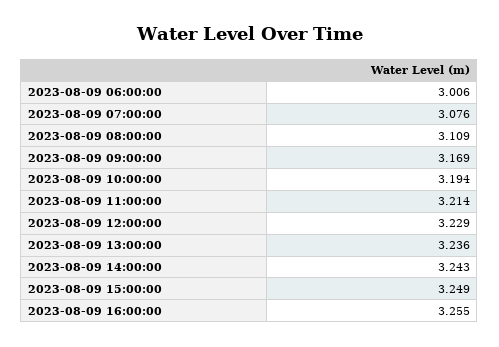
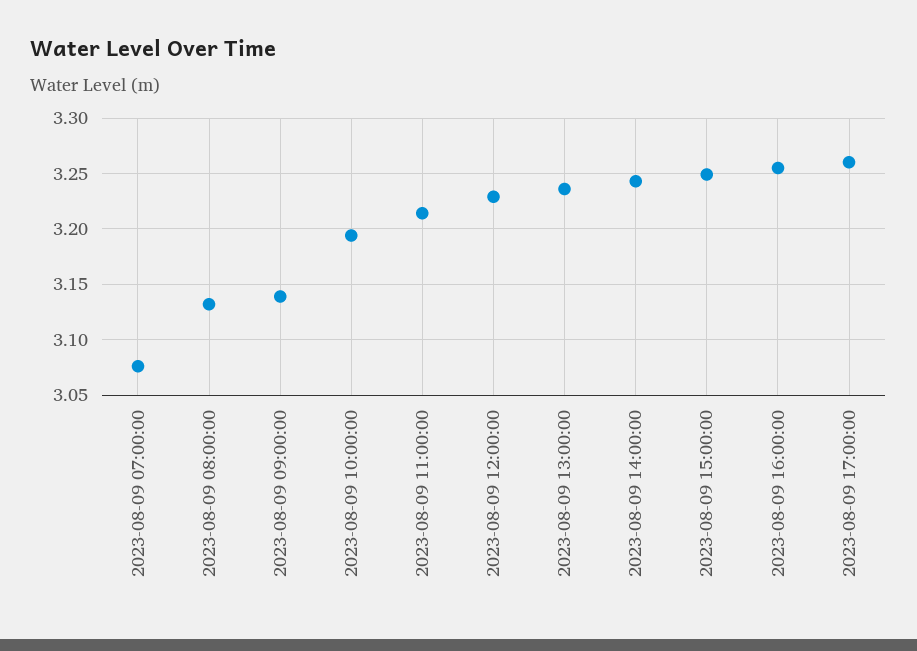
2023-08-09 06:00:00: 3.006 -> none
2023-08-09 08:00:00: 3.109 -> 3.13
2023-08-09 09:00:00: 3.169 -> 3.14
2023-08-09 17:00:00: none -> 3.26

